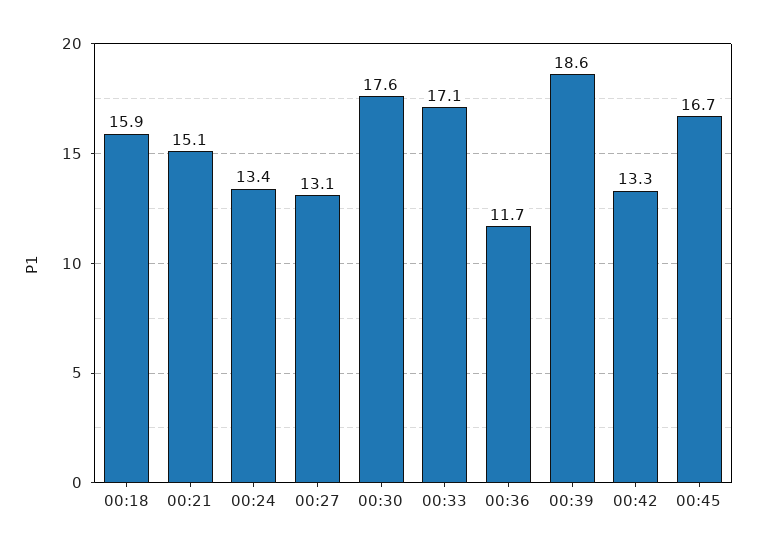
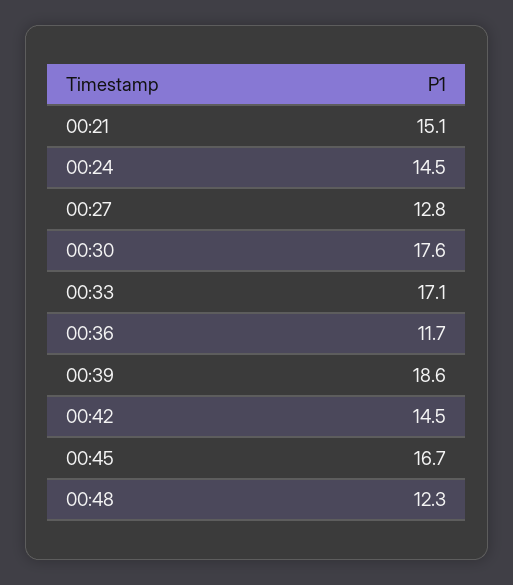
00:18: 15.9 -> none
00:24: 13.4 -> 14.5
00:27: 13.1 -> 12.8
00:42: 13.3 -> 14.5
00:48: none -> 12.3

